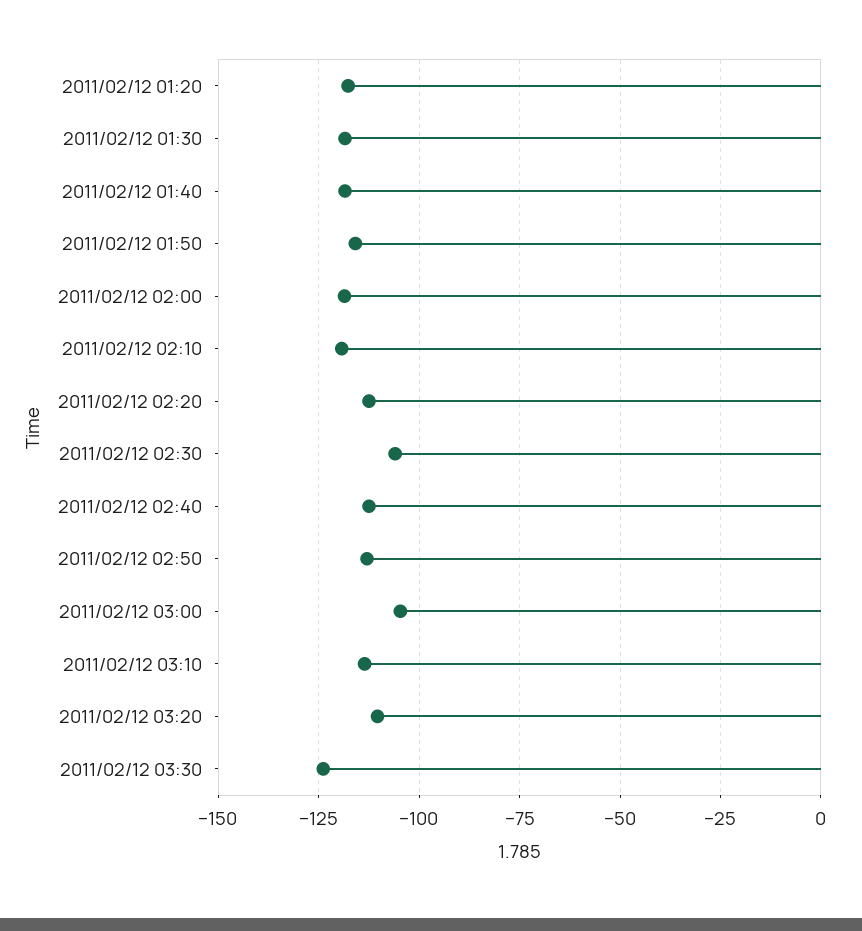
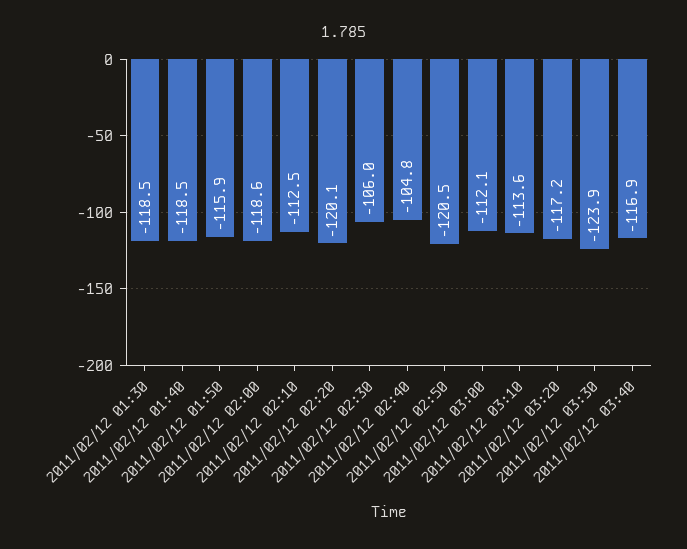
2011/02/12 01:20: -117.5 -> none
2011/02/12 02:10: -120 -> -112.5
2011/02/12 02:20: -112.5 -> -120.1
2011/02/12 02:40: -112.5 -> -104.8
2011/02/12 02:50: -112.5 -> -120.5
2011/02/12 03:00: -105 -> -112.1
2011/02/12 03:20: -110 -> -117.2
2011/02/12 03:40: none -> -116.9

